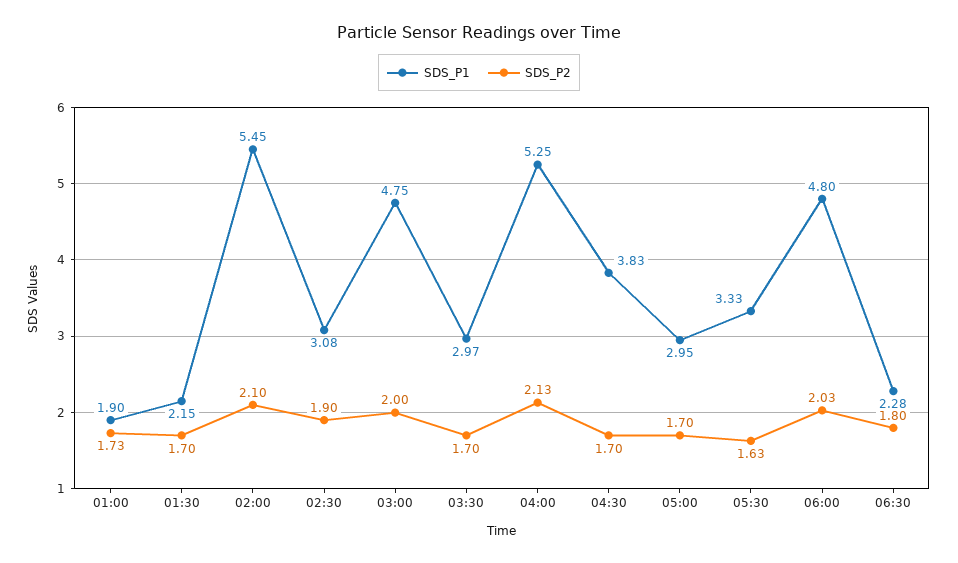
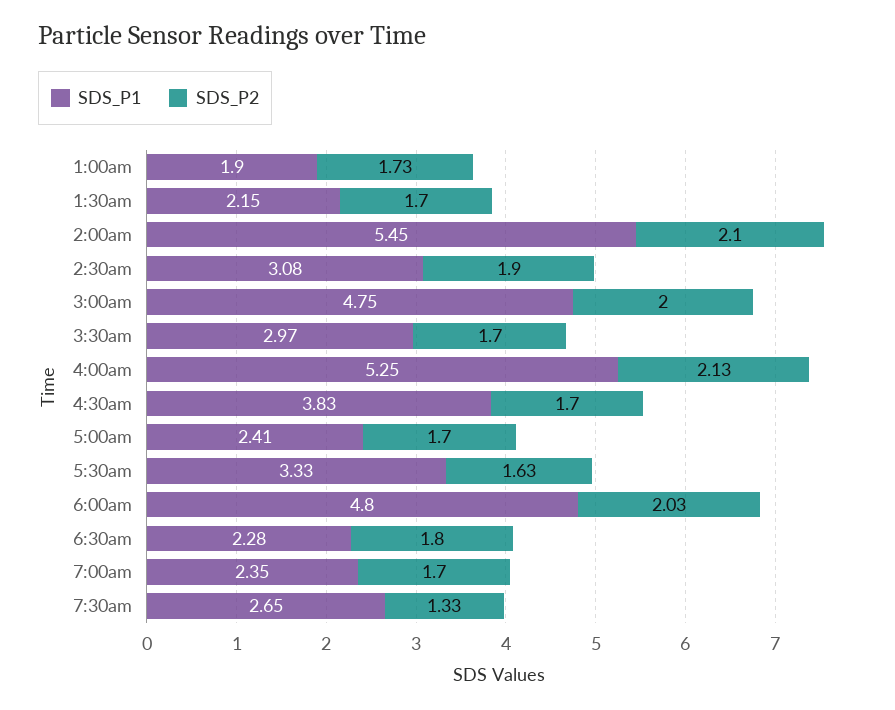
SDS_P1, 05:00: 2.95 -> 2.41
SDS_P1, 7:00am: none -> 2.35
SDS_P2, 7:00am: none -> 1.7
SDS_P1, 7:30am: none -> 2.65
SDS_P2, 7:30am: none -> 1.33

